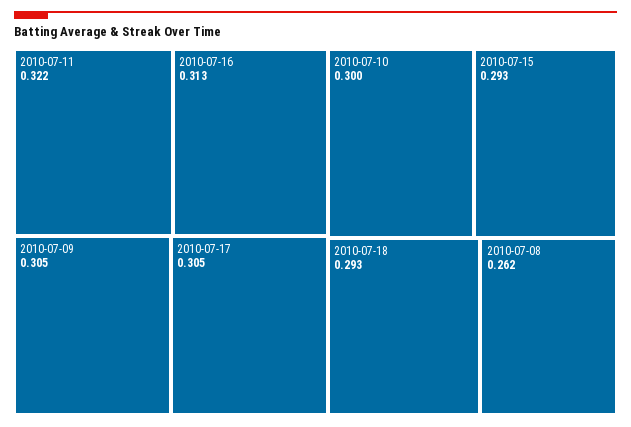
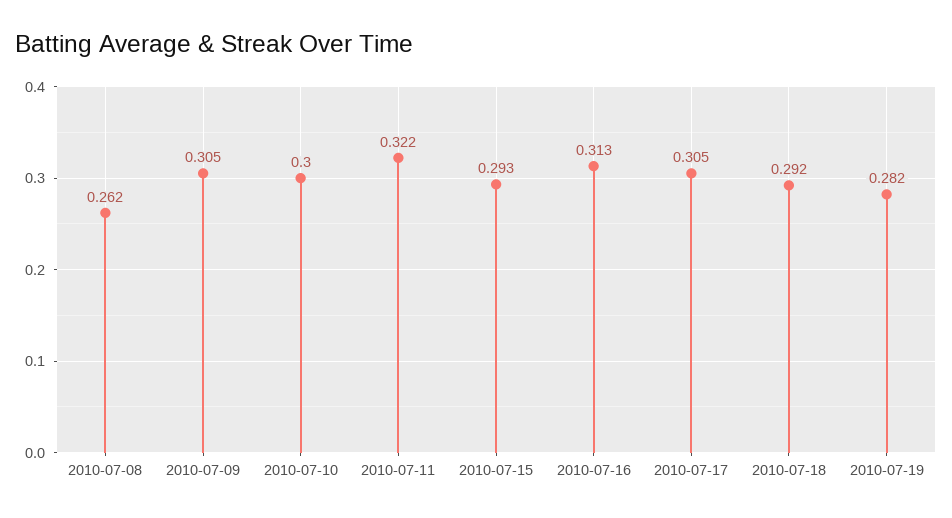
2010-07-18: 0.293 -> 0.292
2010-07-19: none -> 0.282

